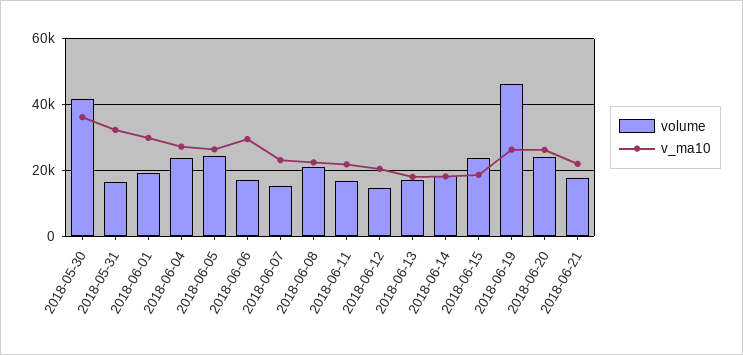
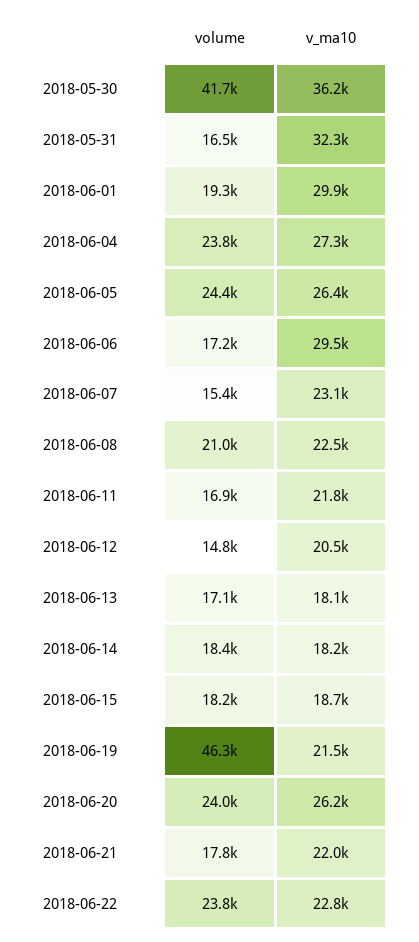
volume, 2018-06-15: 24000 -> 18200
v_ma10, 2018-06-19: 26000 -> 21500
volume, 2018-06-22: none -> 23800
v_ma10, 2018-06-22: none -> 22800

